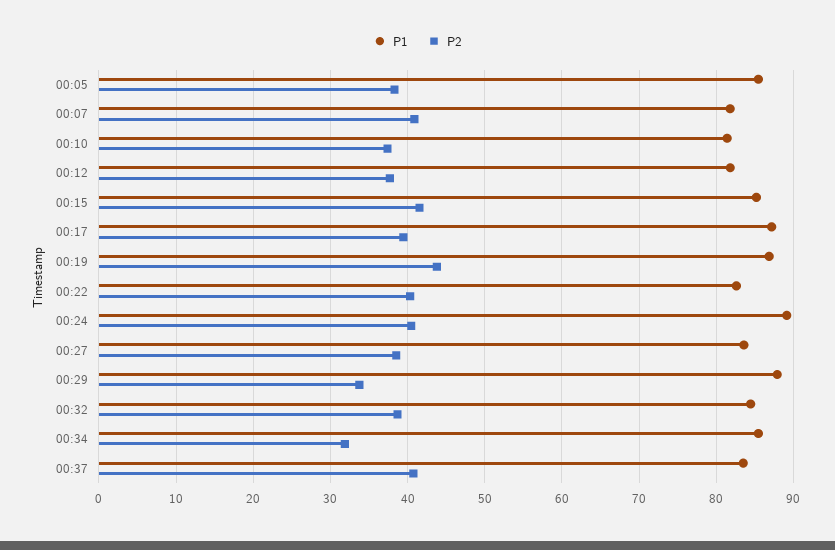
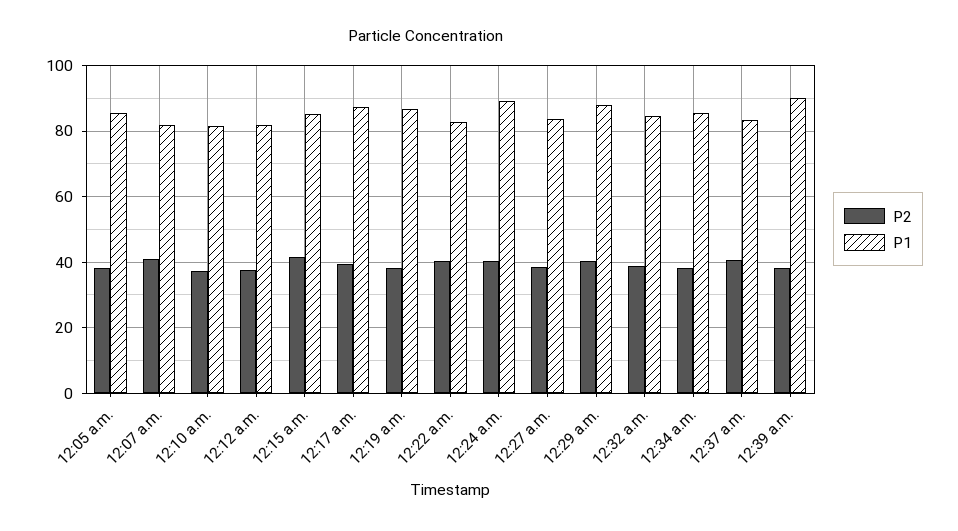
P2, 00:19: 44 -> 38
P2, 00:29: 34 -> 40
P2, 00:34: 32 -> 38
P2, 12:39 a.m.: none -> 38
P1, 12:39 a.m.: none -> 90

